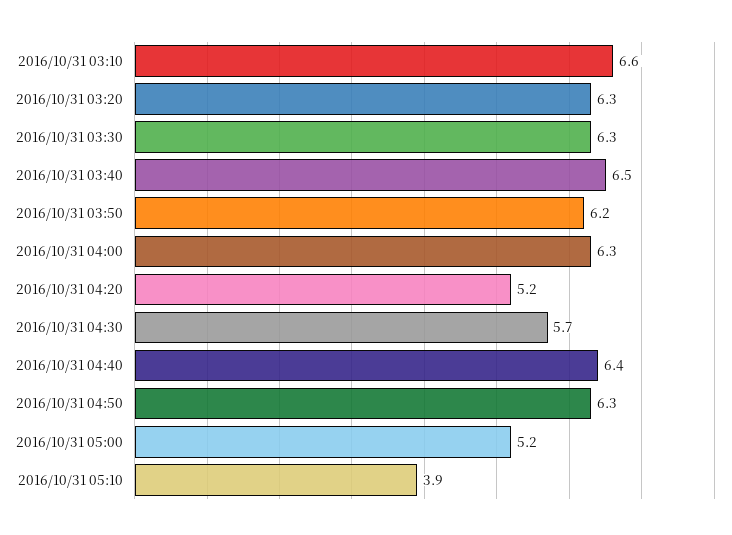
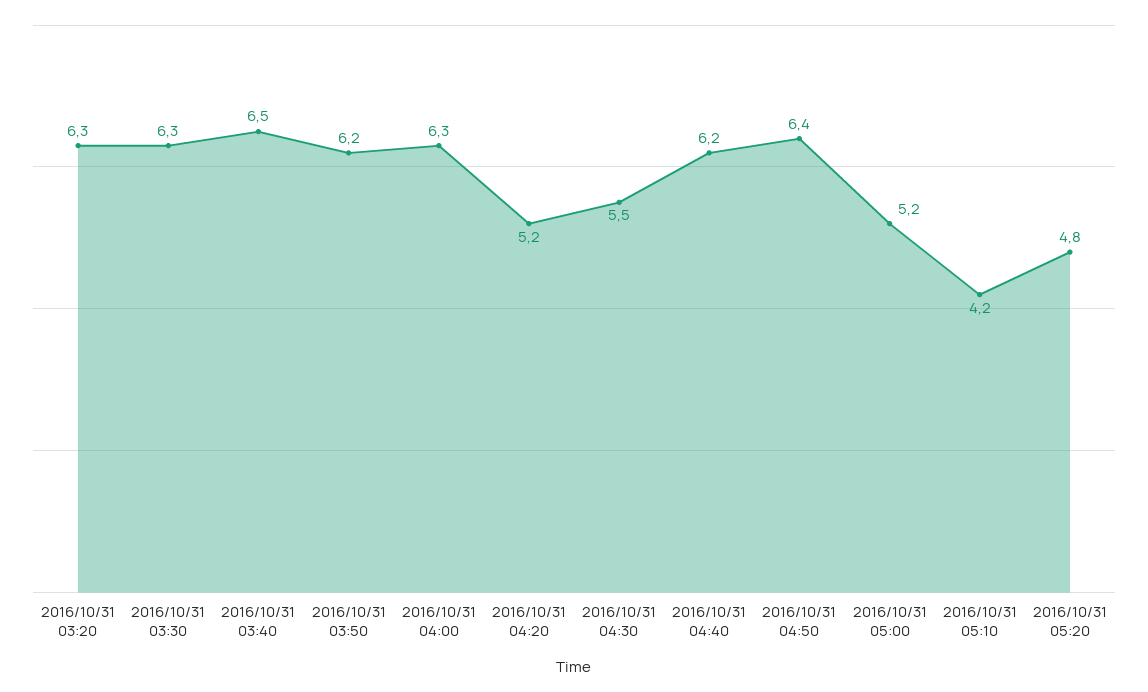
2016/10/31 03:10: 6.6 -> none
2016/10/31 04:30: 5.7 -> 5.5
2016/10/31 04:40: 6.4 -> 6.2
2016/10/31 04:50: 6.3 -> 6.4
2016/10/31 05:10: 3.9 -> 4.2
2016/10/31 05:20: none -> 4.8

